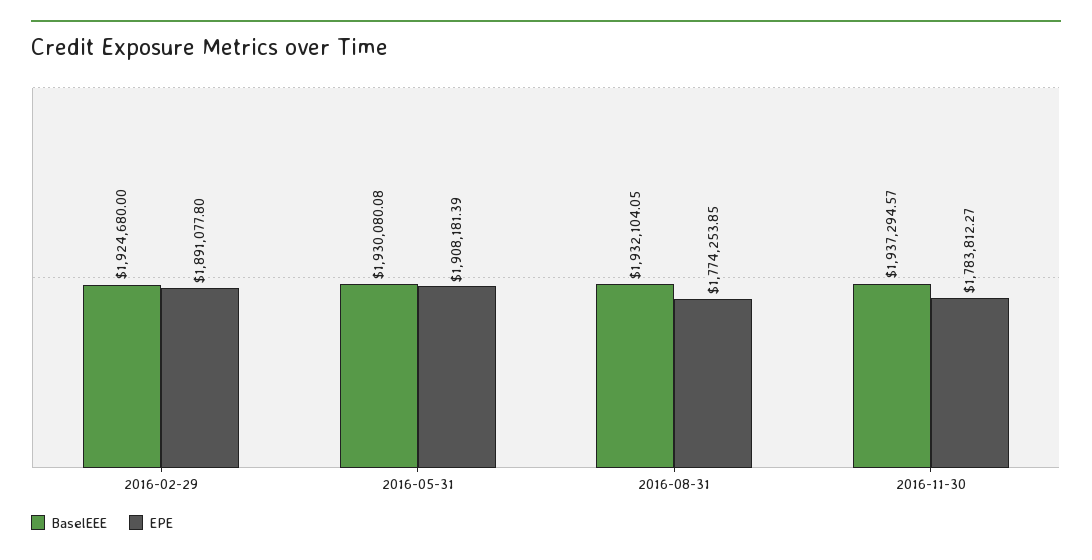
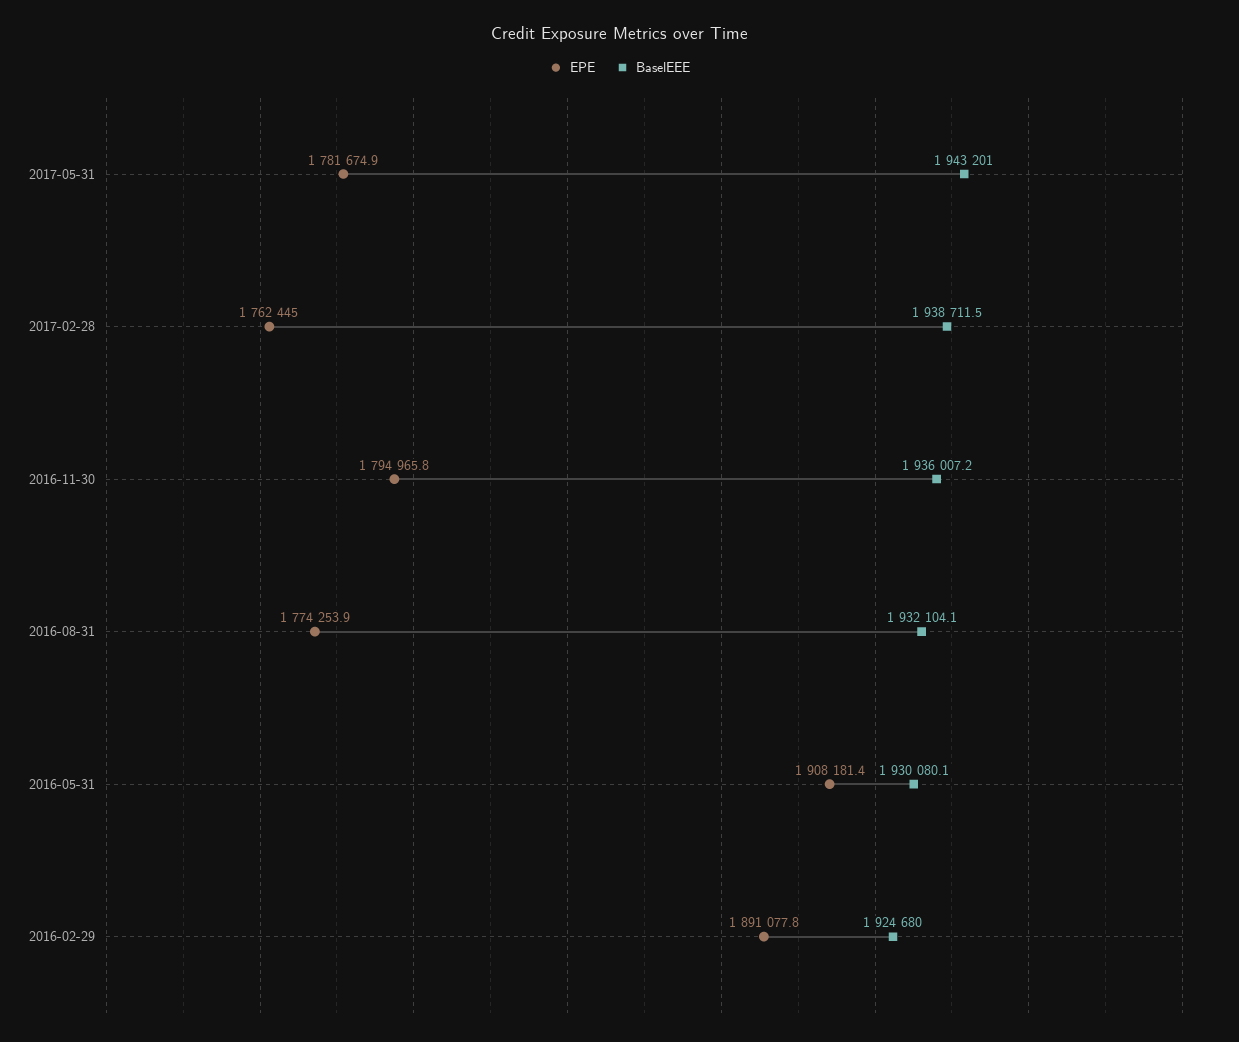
BaselEEE, 2016-11-30: 1937294.57 -> 1936007.2
EPE, 2016-11-30: 1783812.27 -> 1794965.8
EPE, 2017-05-31: none -> 1781674.9
BaselEEE, 2017-05-31: none -> 1943201
EPE, 2017-02-28: none -> 1762445
BaselEEE, 2017-02-28: none -> 1938711.5

